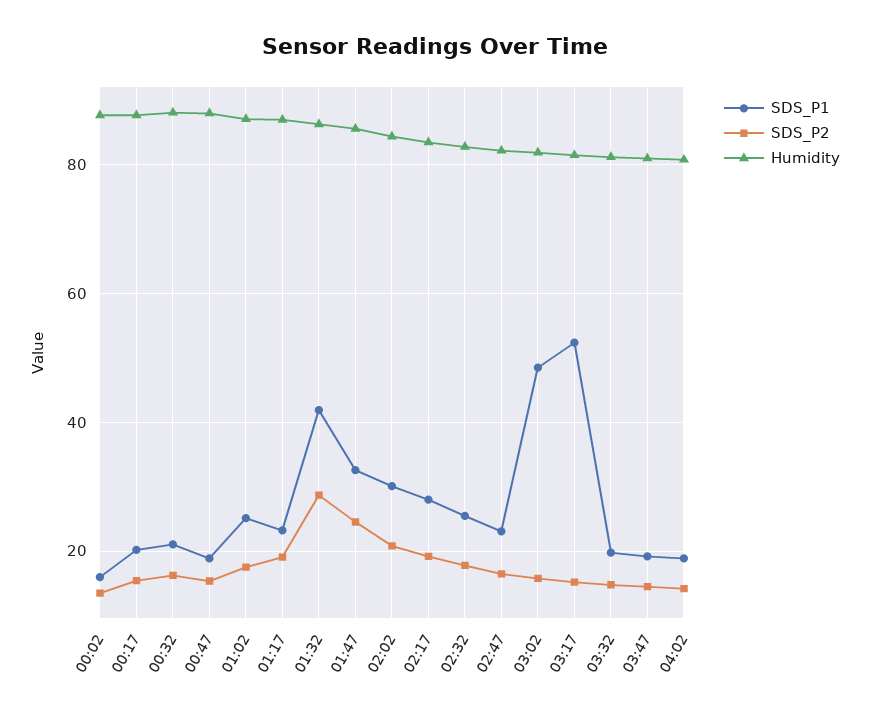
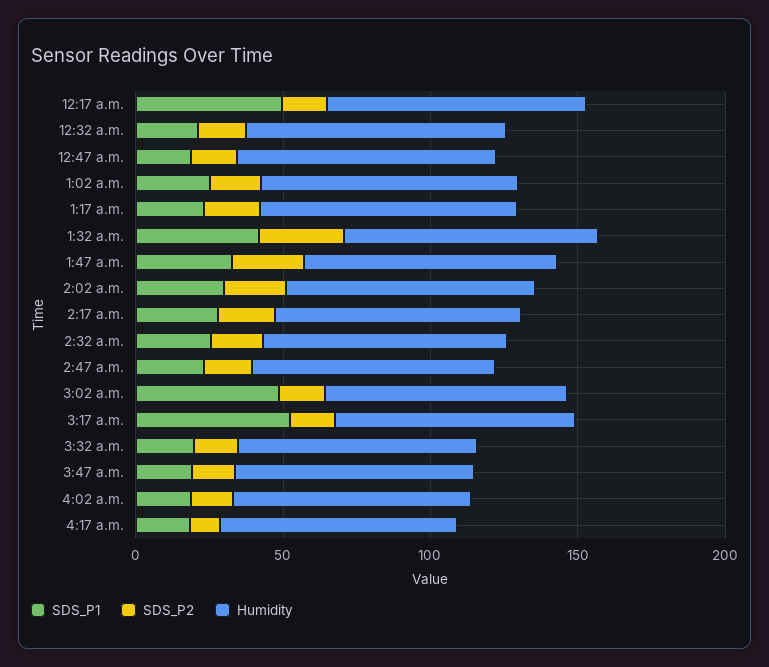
SDS_P1, 00:02: 16 -> none
SDS_P2, 00:02: 14 -> none
Humidity, 00:02: 88 -> none
SDS_P1, 00:17: 20 -> 50
SDS_P1, 4:17 a.m.: none -> 20
SDS_P2, 4:17 a.m.: none -> 10
Humidity, 4:17 a.m.: none -> 80

